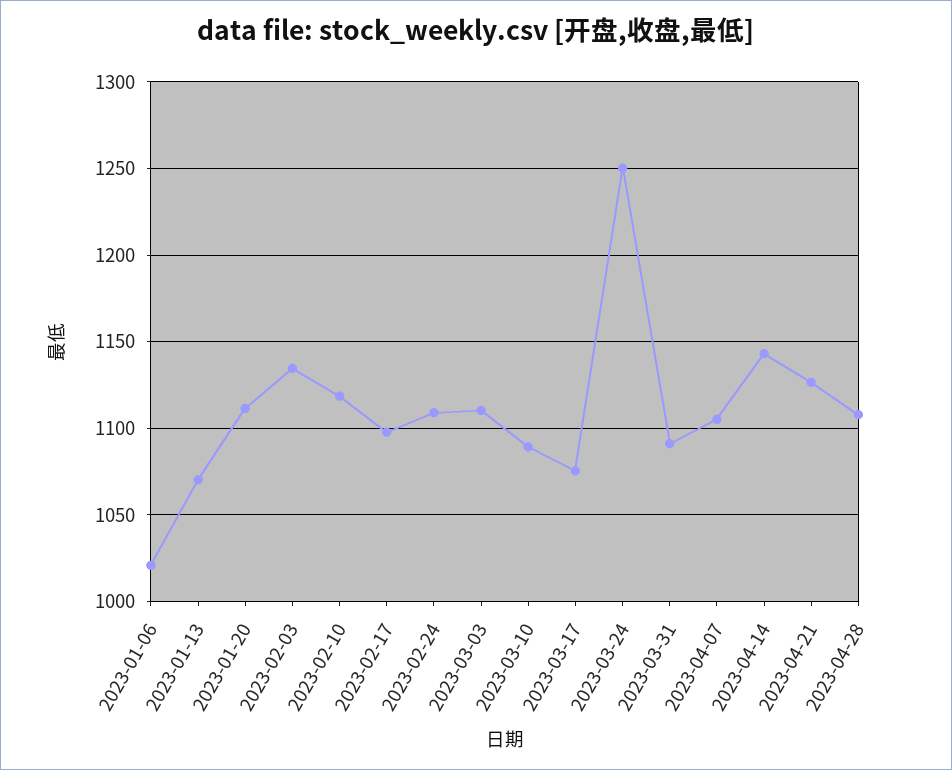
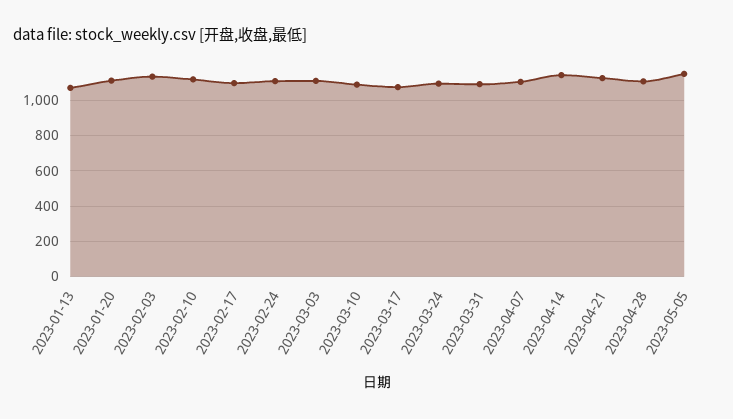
2023-01-06: 1020 -> none
2023-03-24: 1250 -> 1100
2023-05-05: none -> 1150

